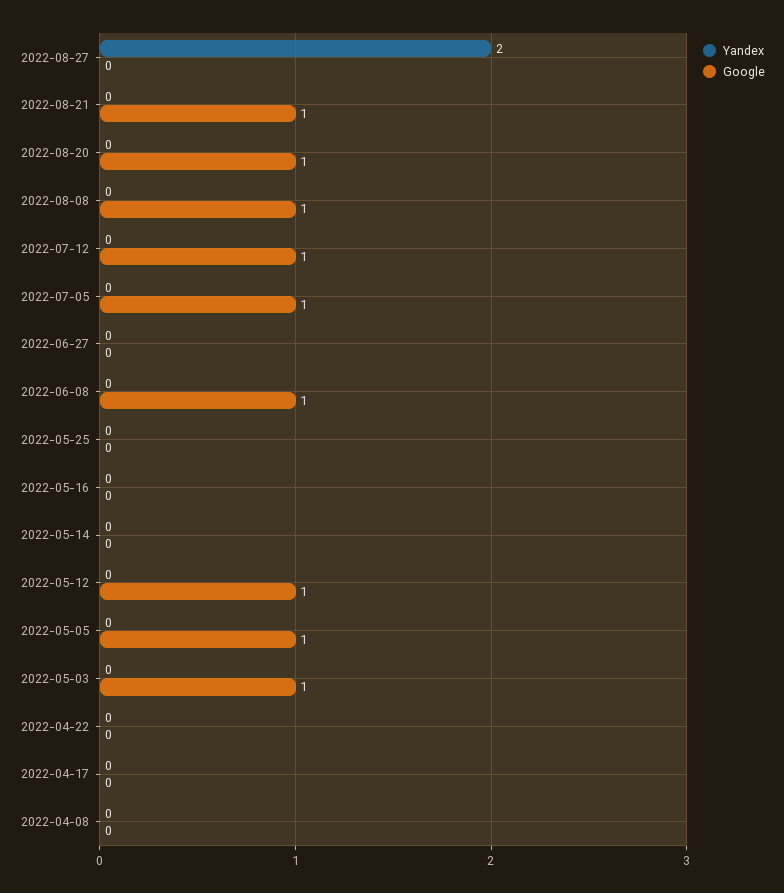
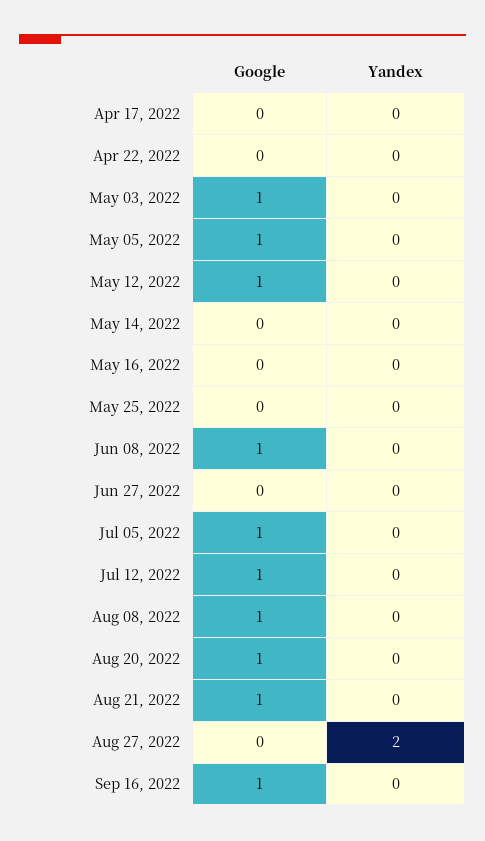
Yandex, 2022-04-08: 0 -> none
Google, 2022-04-08: 0 -> none
Google, Sep 16, 2022: none -> 1
Yandex, Sep 16, 2022: none -> 0

